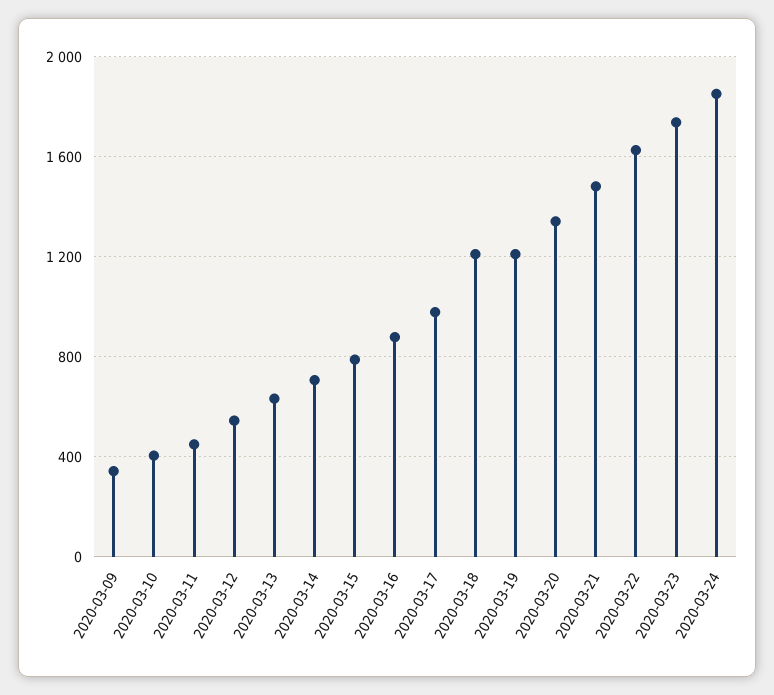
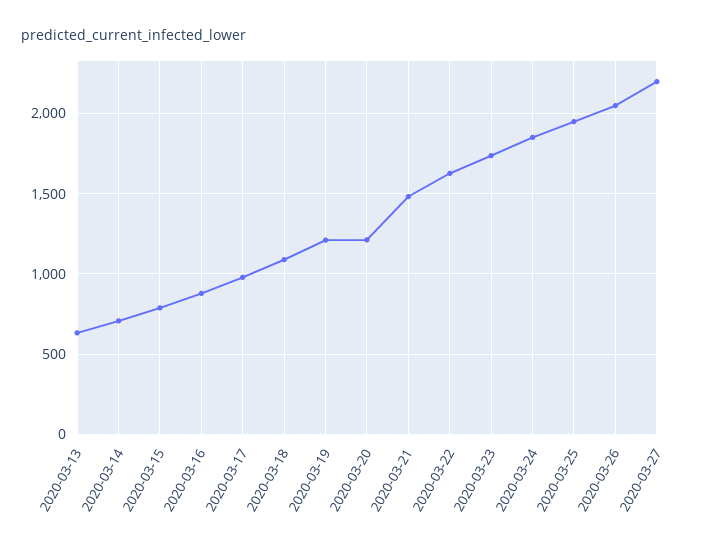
2020-03-09: 350 -> none
2020-03-10: 400 -> none
2020-03-11: 450 -> none
2020-03-12: 550 -> none
2020-03-18: 1200 -> 1100
2020-03-20: 1350 -> 1200
2020-03-25: none -> 1950
2020-03-26: none -> 2050
2020-03-27: none -> 2200

